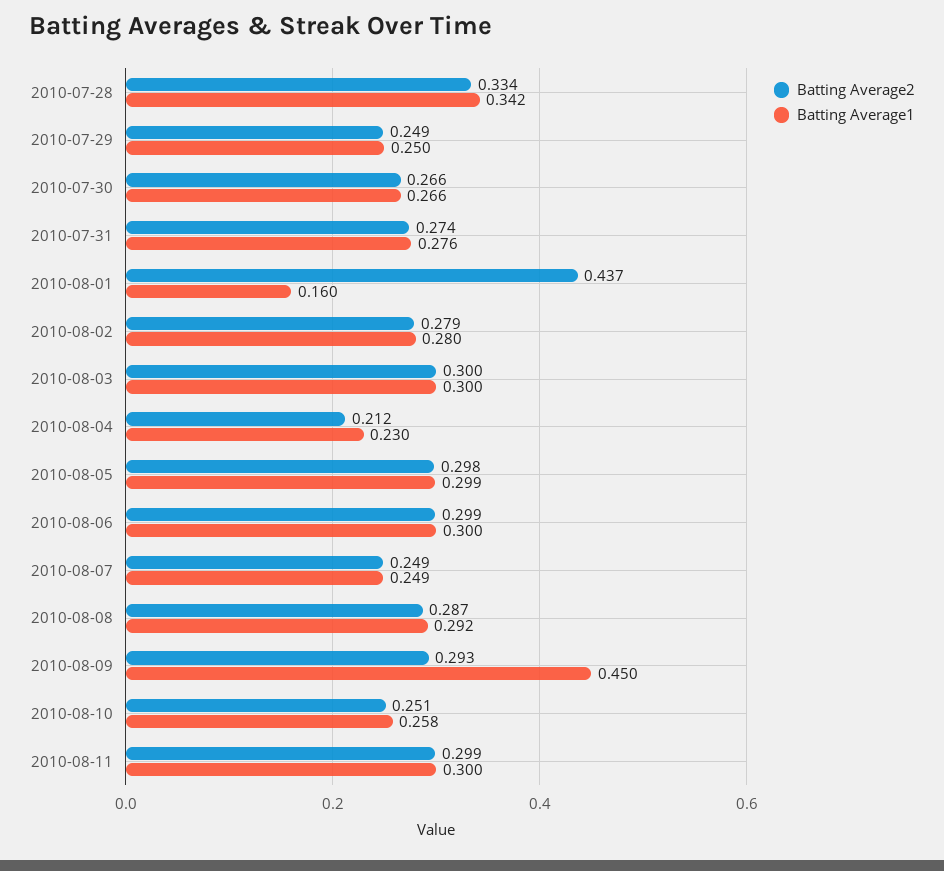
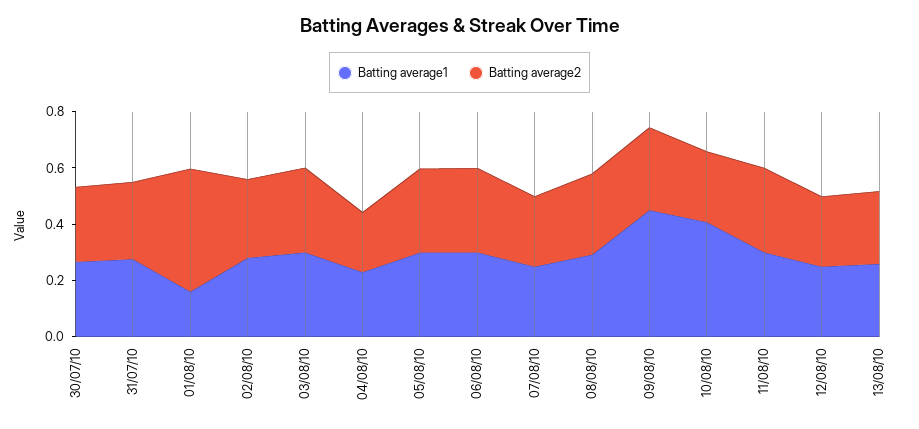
Batting Average2, 2010-07-28: 0.334 -> none
Batting Average1, 2010-07-28: 0.342 -> none
Batting Average2, 2010-07-29: 0.249 -> none
Batting Average1, 2010-07-29: 0.25 -> none
Batting Average1, 2010-08-10: 0.258 -> 0.4
Batting Average1, 12/08/10: none -> 0.25
Batting Average2, 12/08/10: none -> 0.25
Batting Average1, 13/08/10: none -> 0.25
Batting Average2, 13/08/10: none -> 0.25

